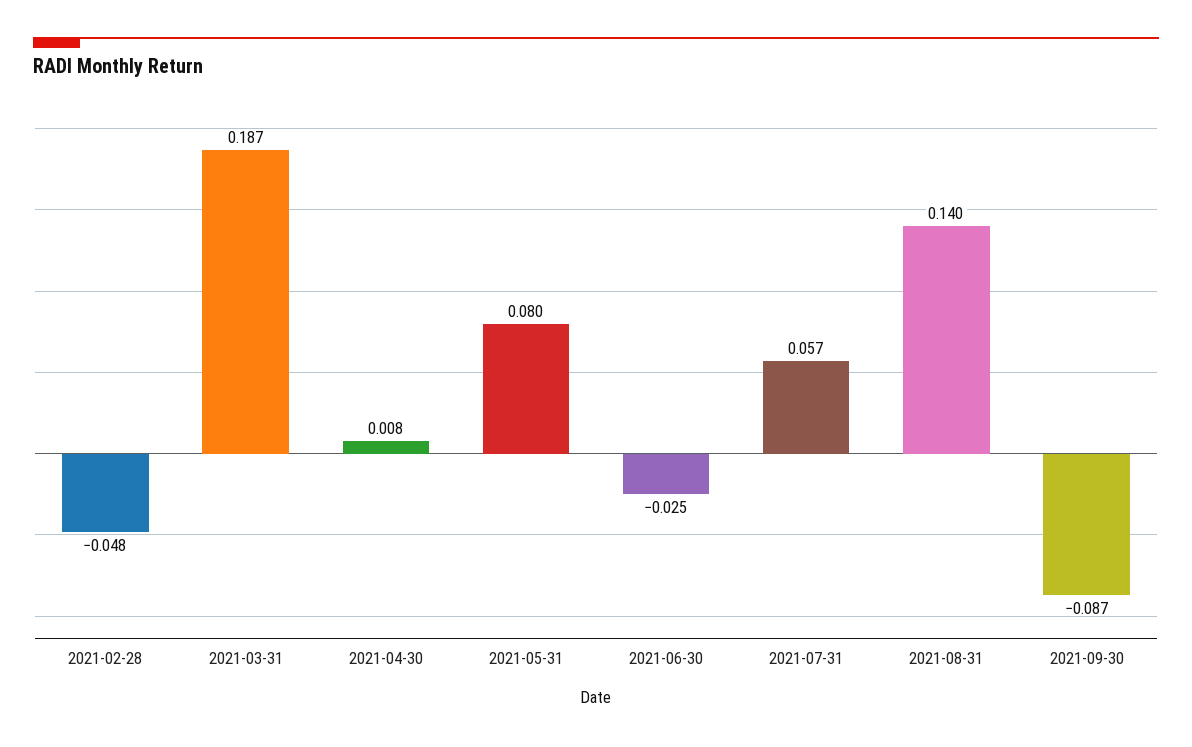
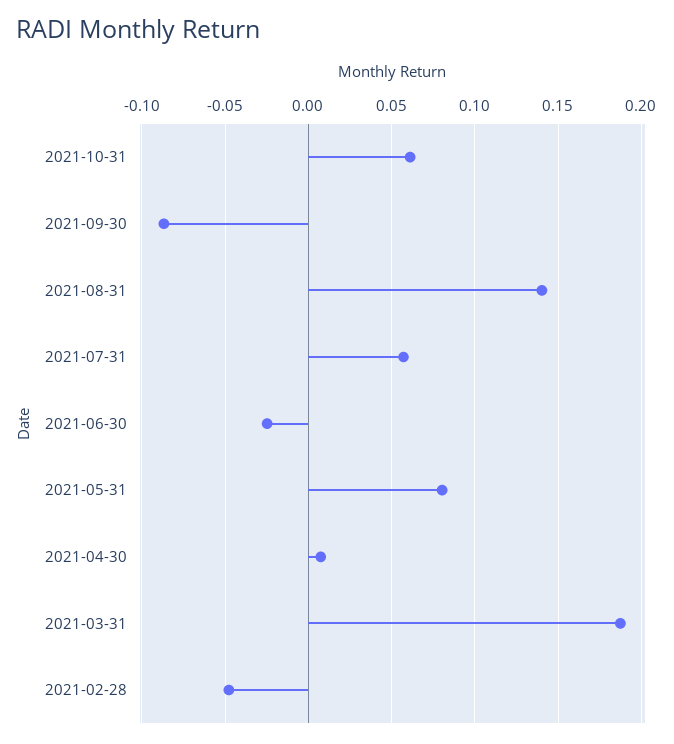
2021-10-31: none -> 0.06

